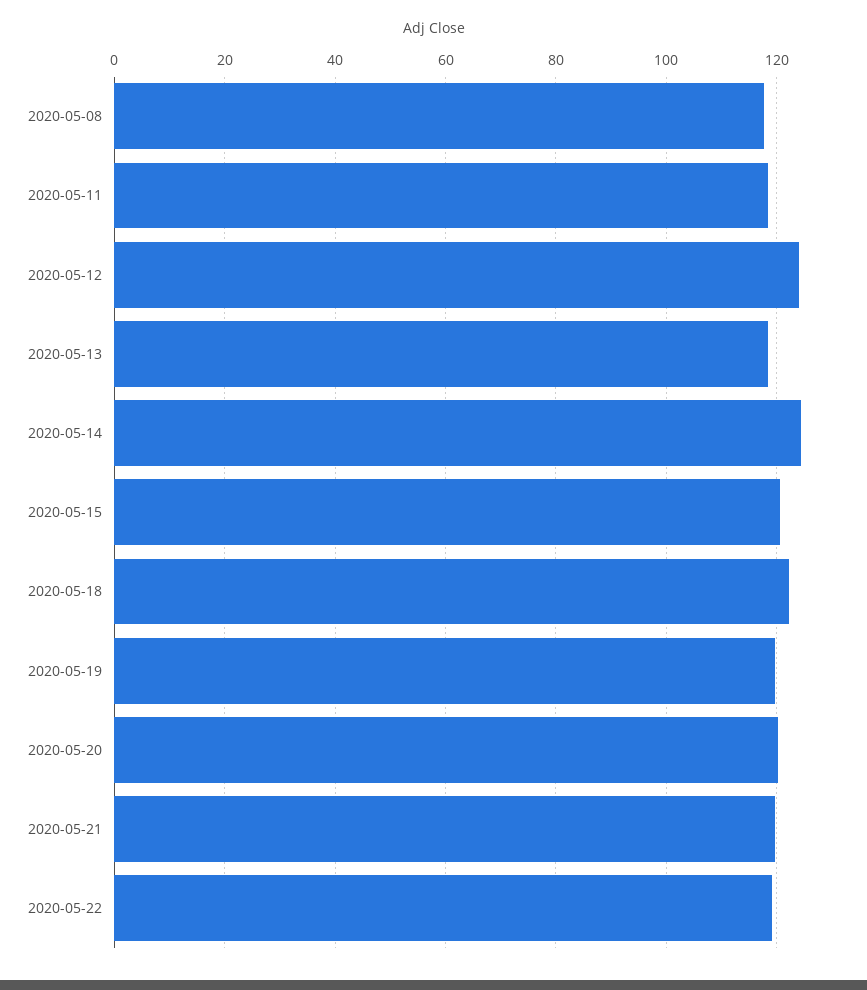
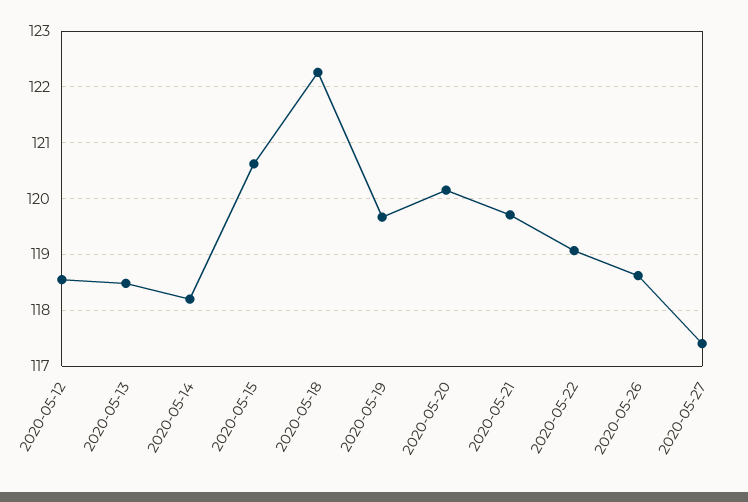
2020-05-08: 118 -> none
2020-05-11: 118 -> none
2020-05-12: 124 -> 118.6
2020-05-14: 124 -> 118.2
2020-05-26: none -> 118.6
2020-05-27: none -> 117.4

